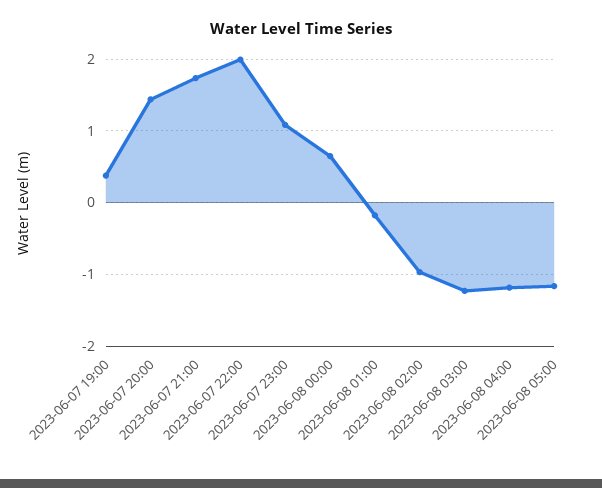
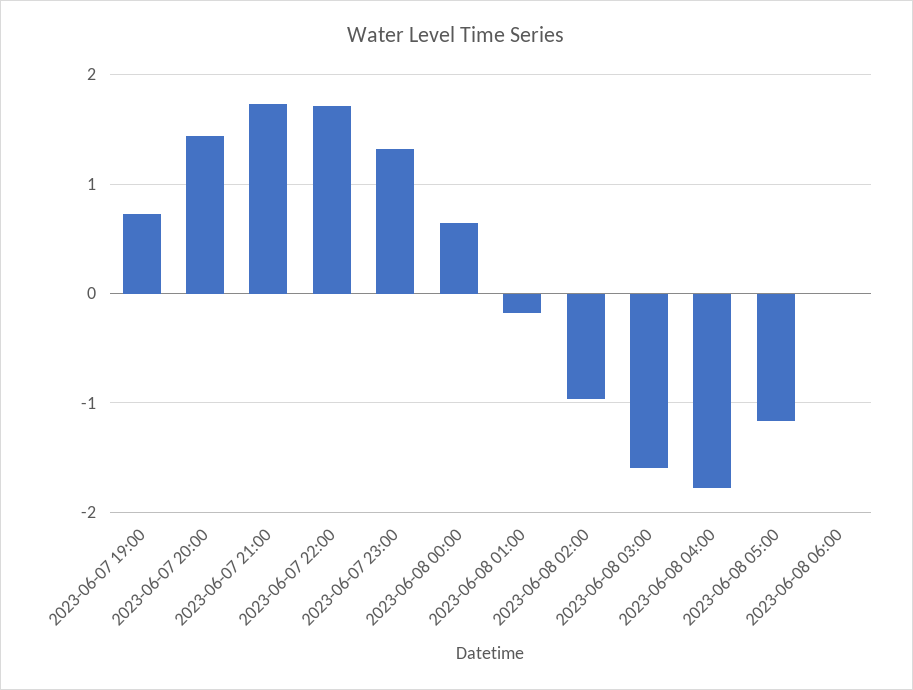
2023-06-07 19:00: 0.4 -> 0.7
2023-06-07 22:00: 2 -> 1.7
2023-06-07 23:00: 1.1 -> 1.3
2023-06-08 03:00: -1.2 -> -1.6
2023-06-08 04:00: -1.2 -> -1.8
2023-06-08 06:00: none -> 0

